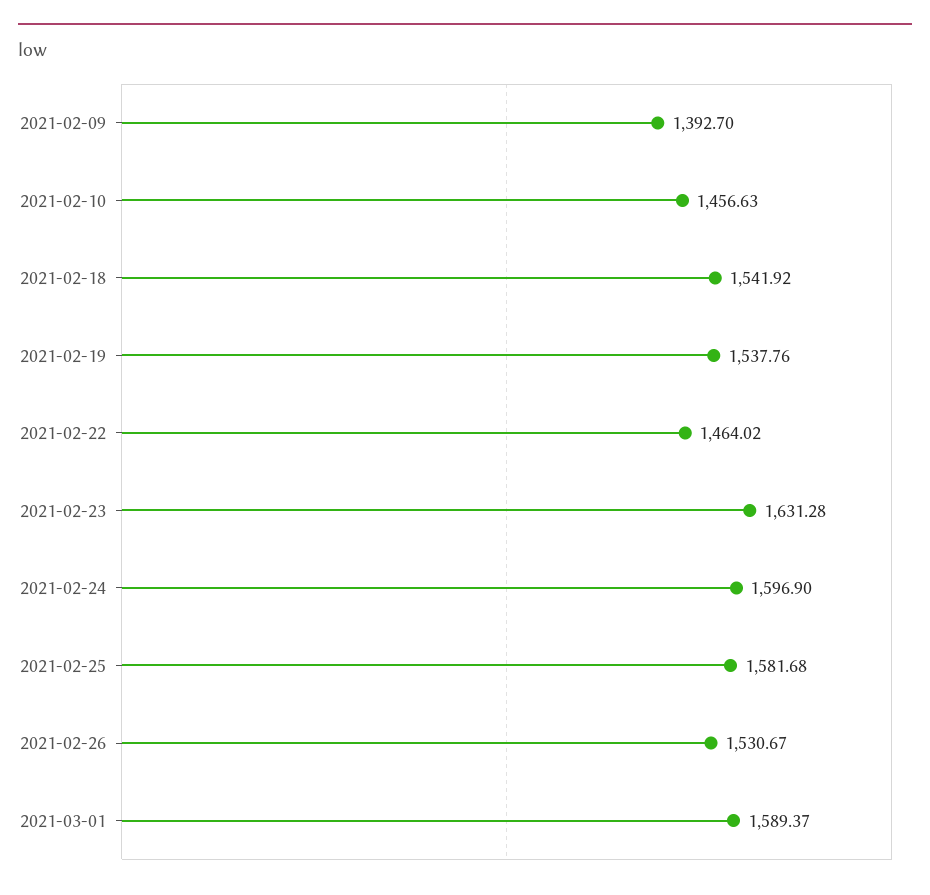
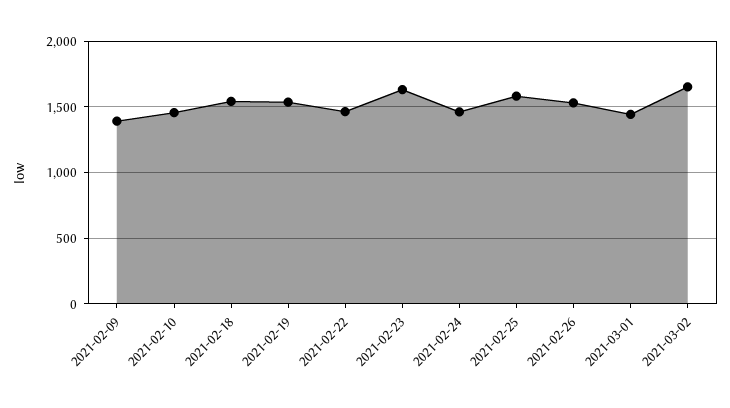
2021-02-24: 1596.9 -> 1450
2021-03-01: 1589.37 -> 1450
2021-03-02: none -> 1650

